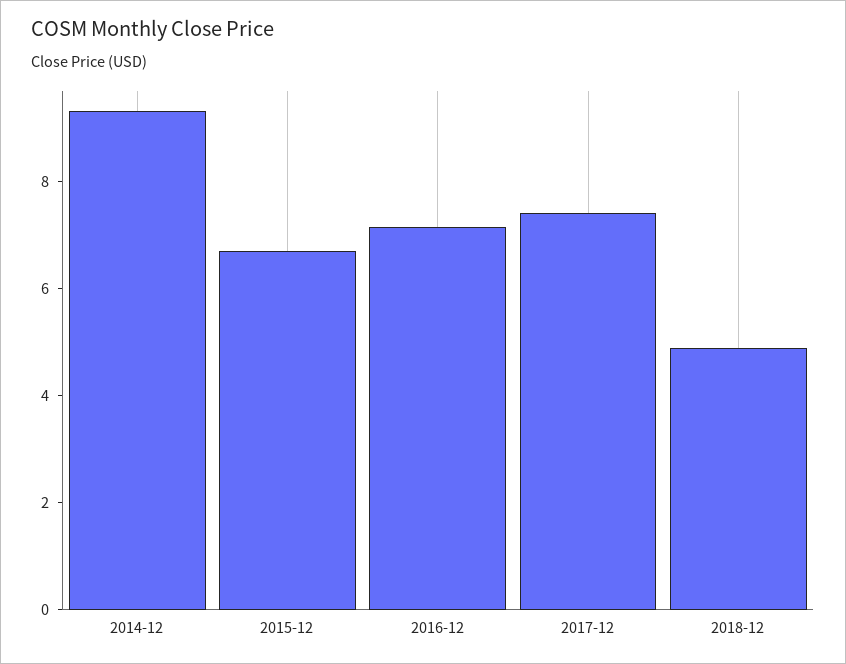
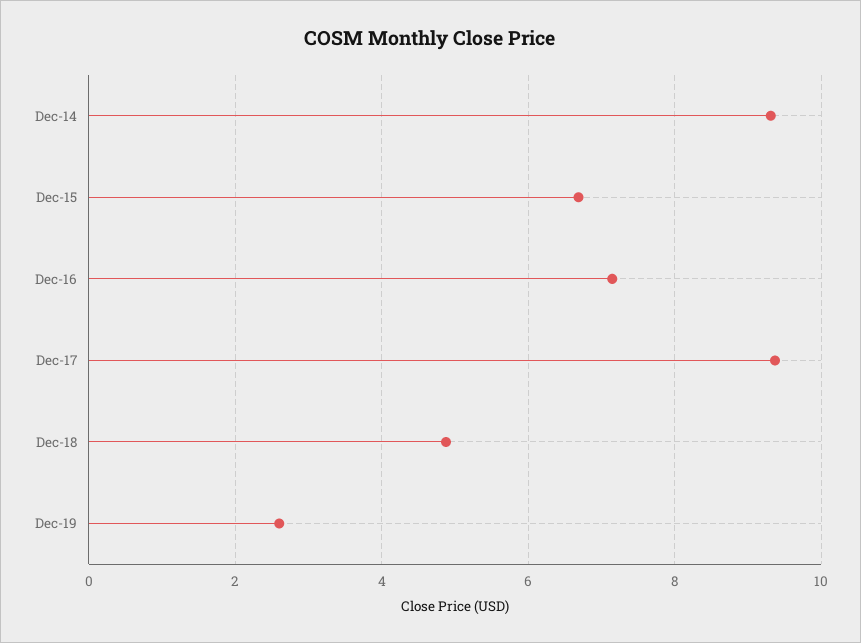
2017-12: 7.5 -> 9.4
Dec-19: none -> 2.6

